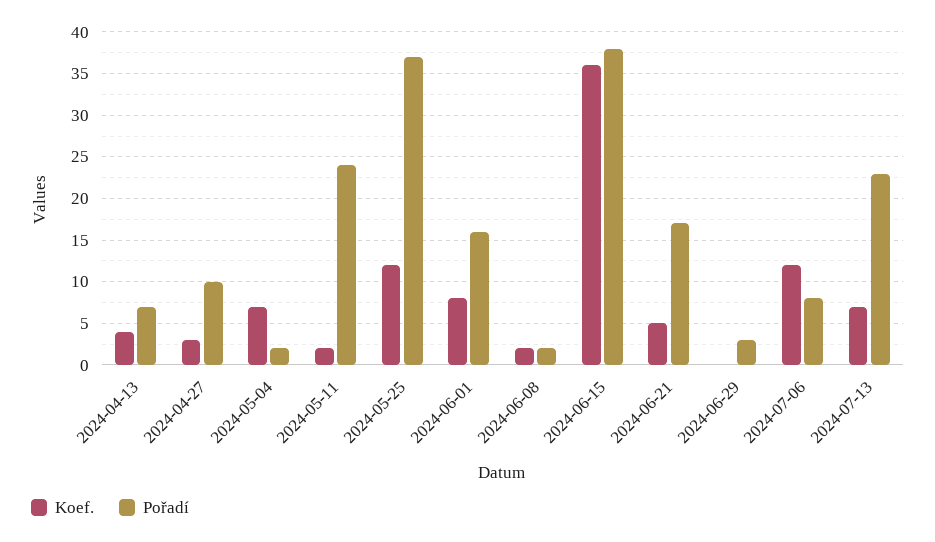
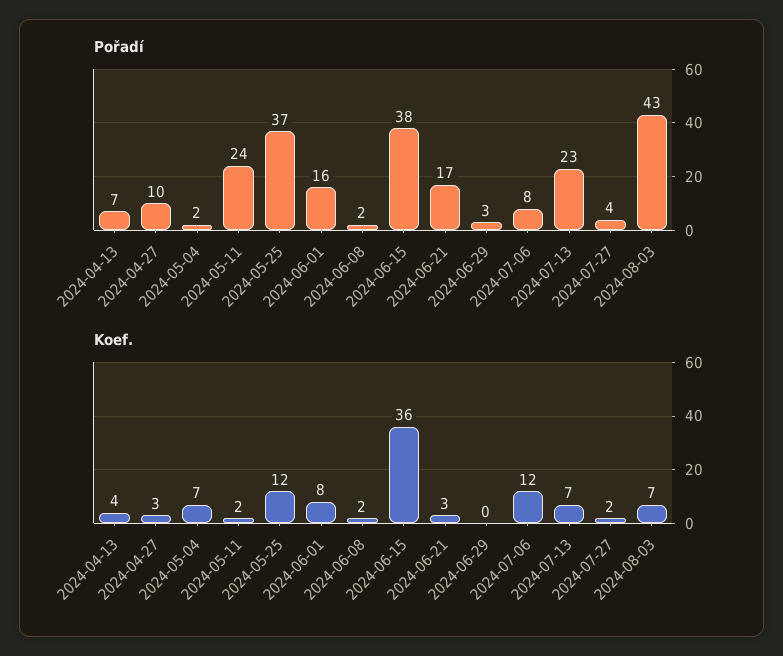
Koef., 2024-06-21: 5 -> 3
Pořadí, 2024-07-27: none -> 4
Pořadí, 2024-08-03: none -> 43
Koef., 2024-07-27: none -> 2
Koef., 2024-08-03: none -> 7

